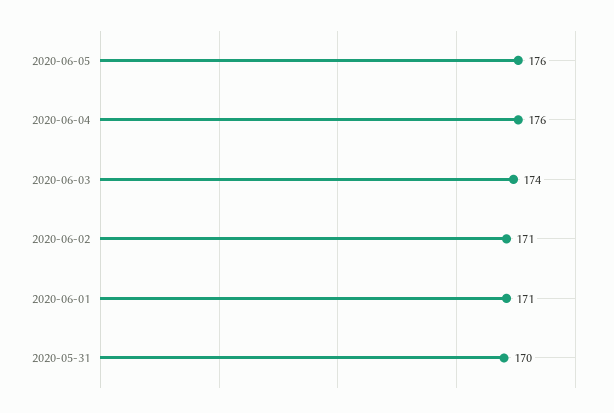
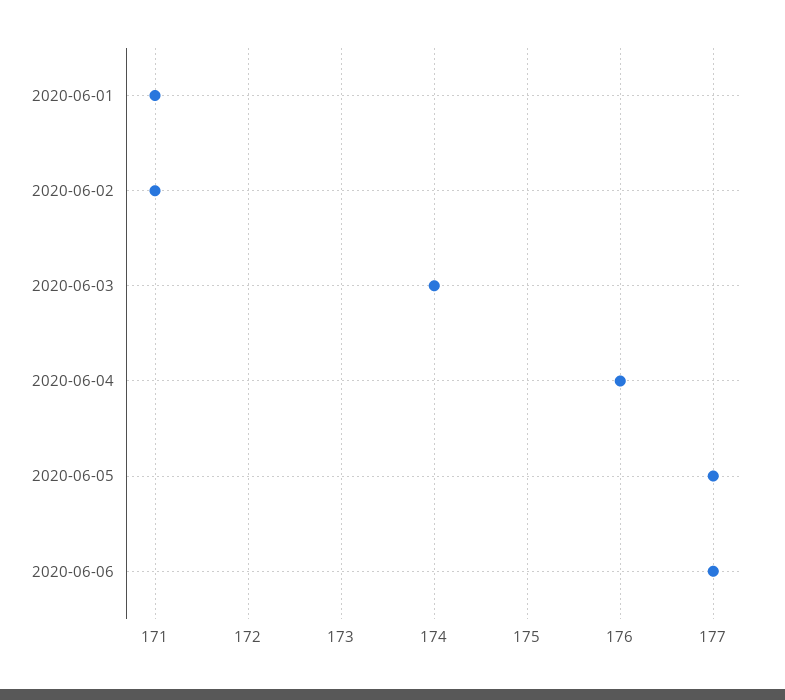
2020-06-05: 176 -> 177
2020-05-31: 170 -> none
2020-06-06: none -> 177

